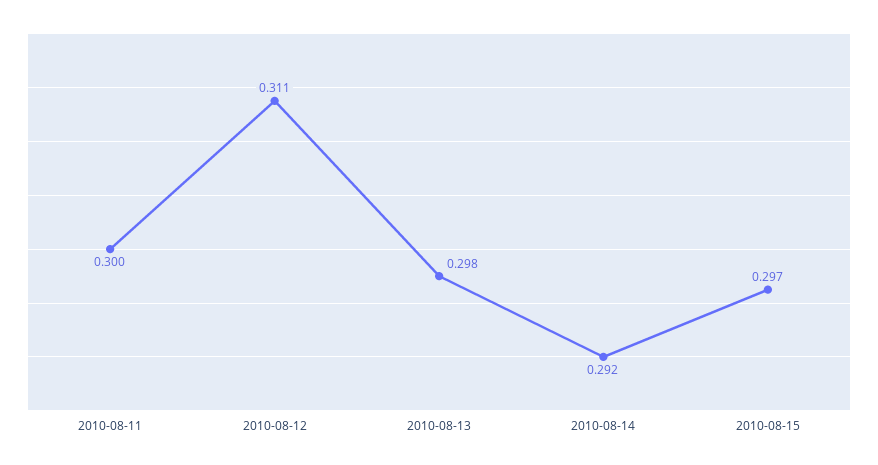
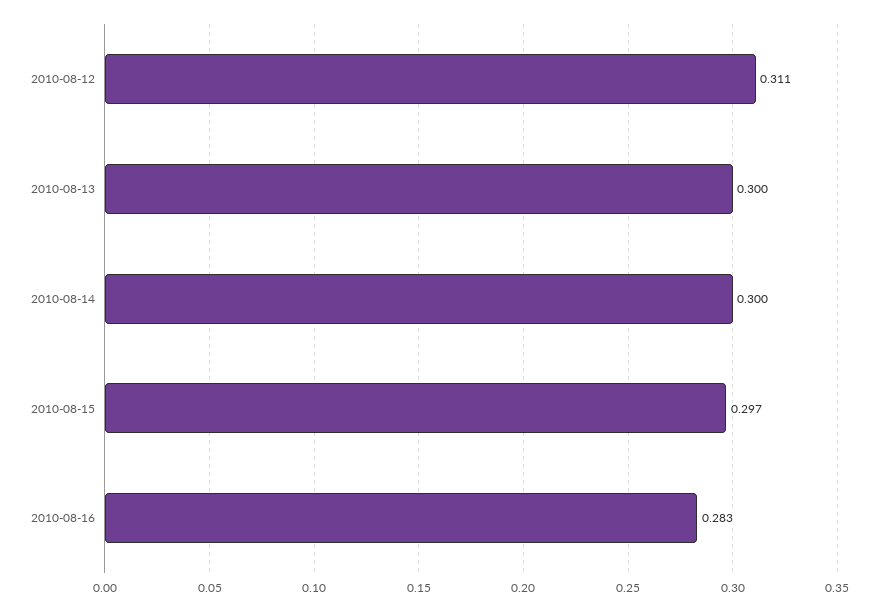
2010-08-11: 0.3 -> none
2010-08-13: 0.298 -> 0.3
2010-08-14: 0.292 -> 0.3
2010-08-16: none -> 0.283

